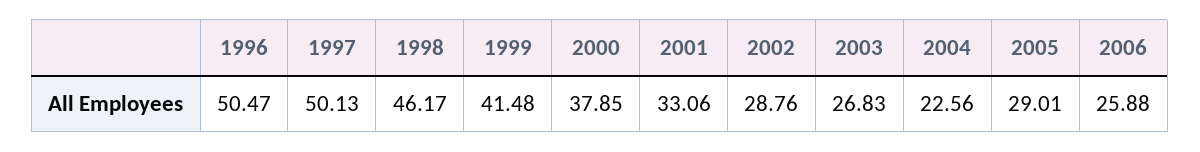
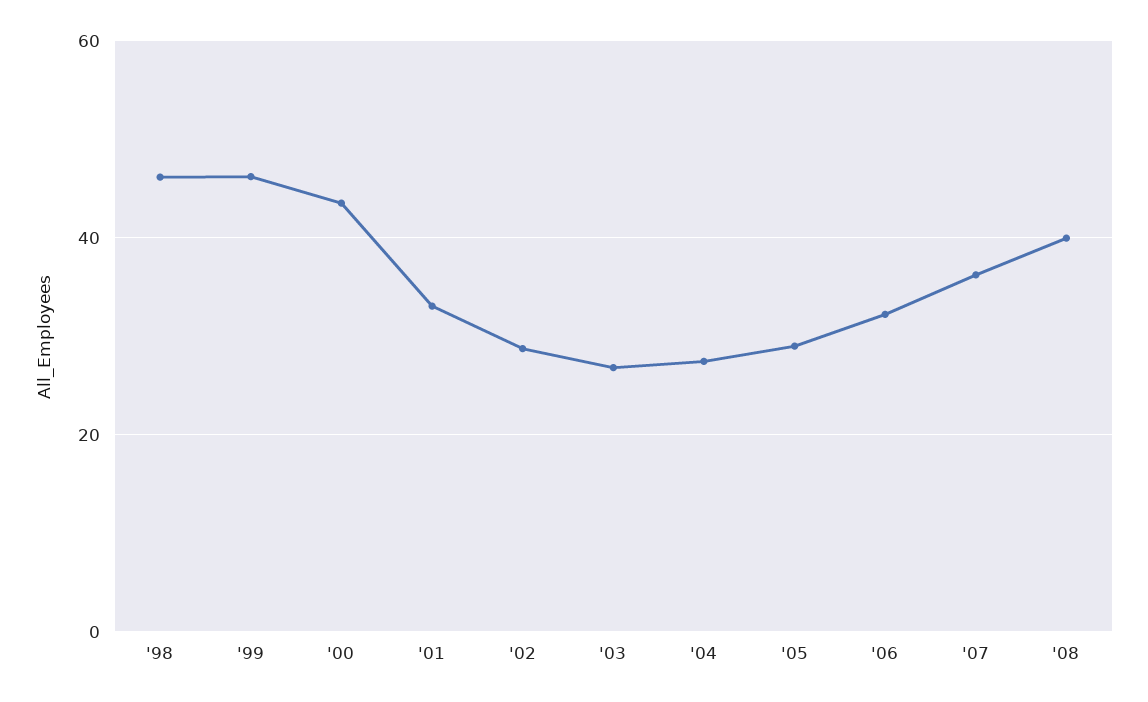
1996: 50.47 -> none
1997: 50.13 -> none
1999: 41.48 -> 46
2000: 37.85 -> 44
2004: 22.56 -> 28
2006: 25.88 -> 32
'07: none -> 36
'08: none -> 40

